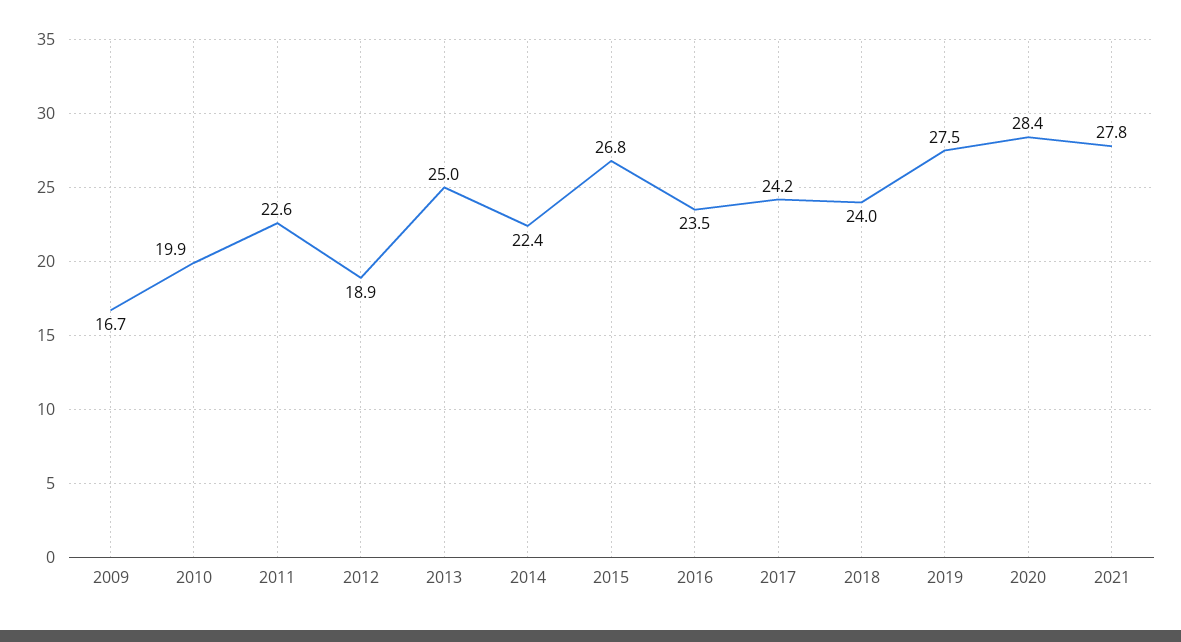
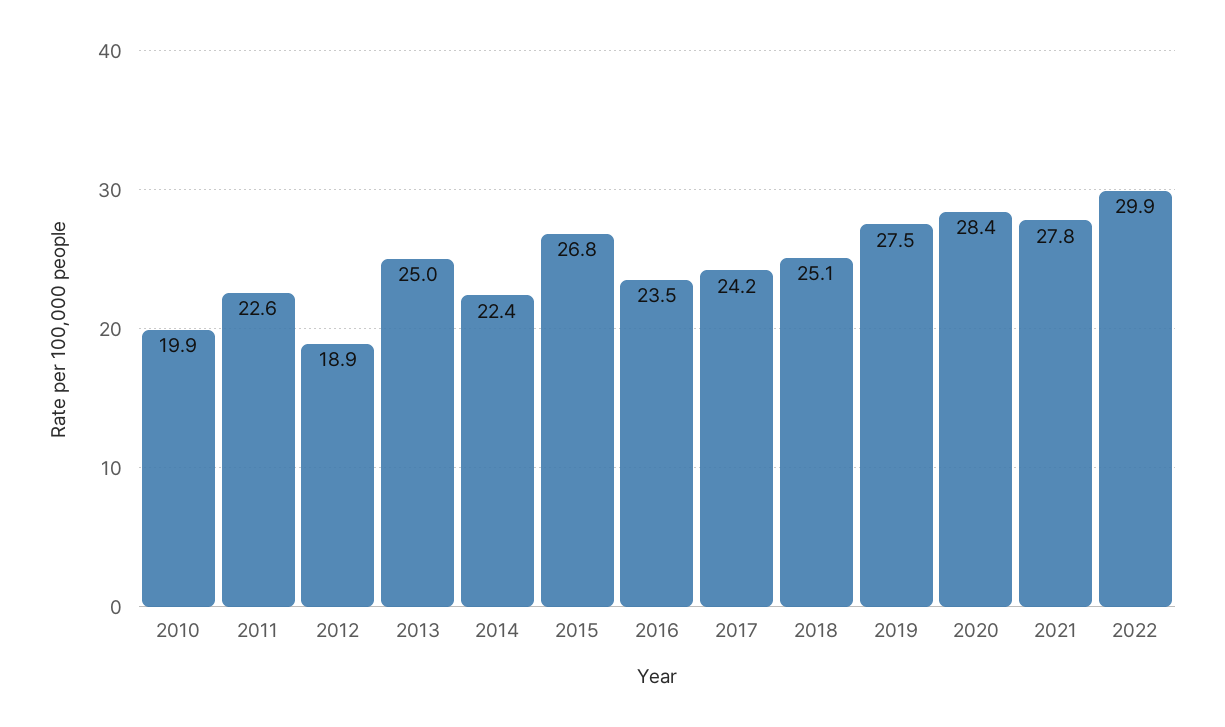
2009: 16.7 -> none
2018: 24 -> 25.1
2022: none -> 29.9

